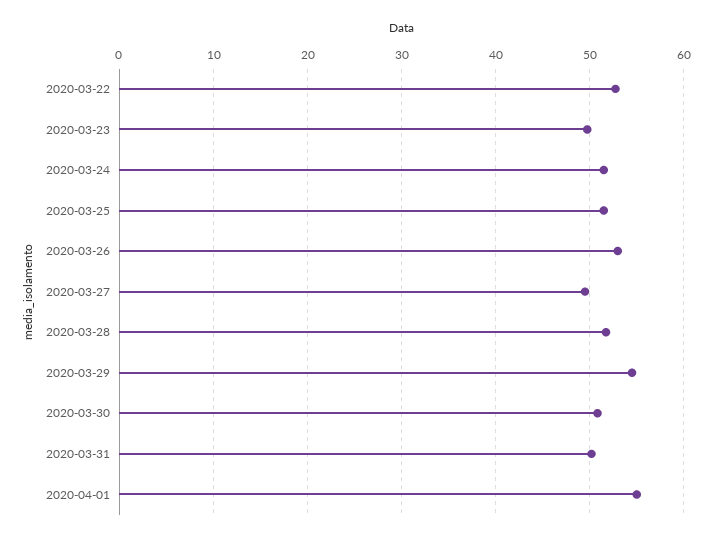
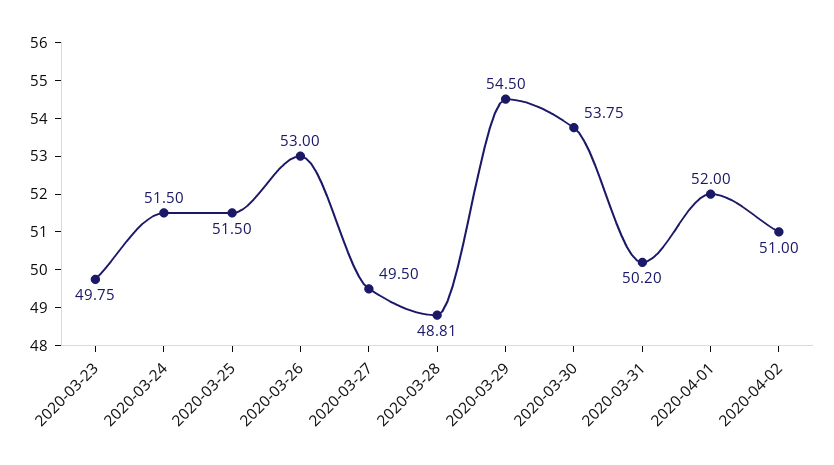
2020-03-22: 53 -> none
2020-03-28: 52 -> 48.81
2020-03-30: 51 -> 53.75
2020-04-01: 55 -> 52
2020-04-02: none -> 51

